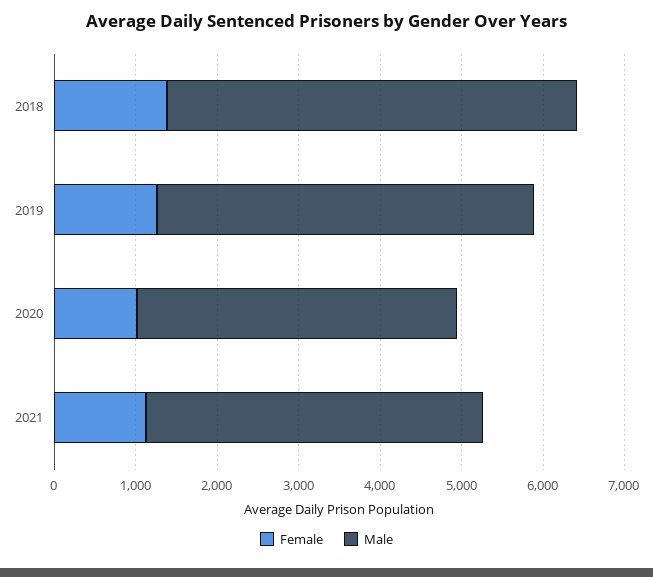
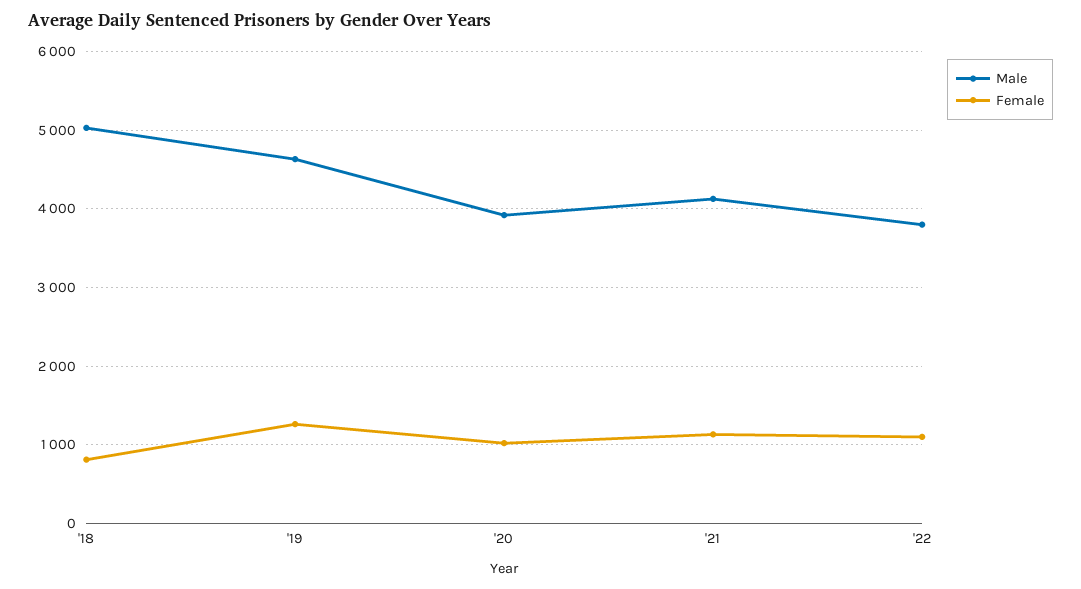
Female, 2018: 1400 -> 800
Male, '22: none -> 3800
Female, '22: none -> 1100

